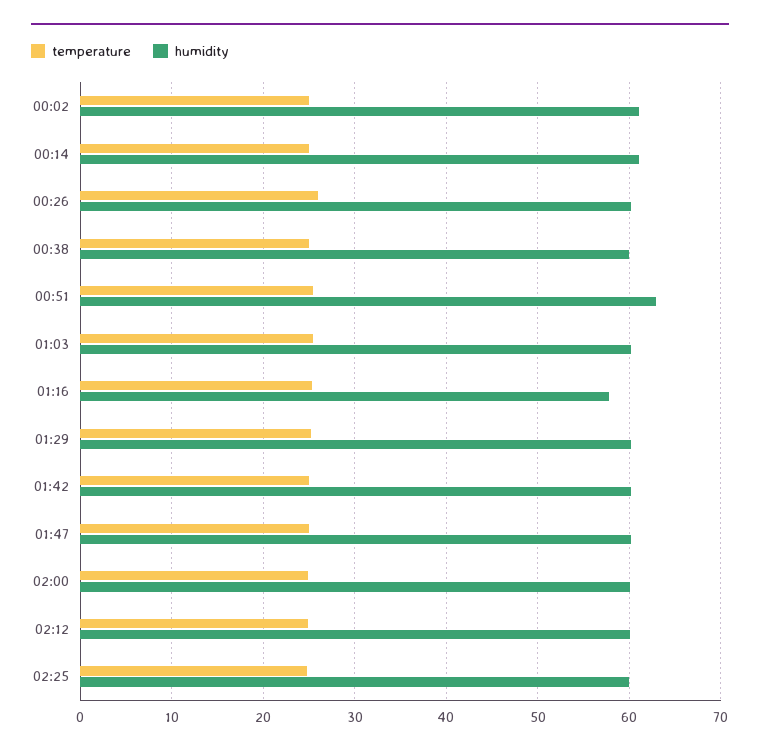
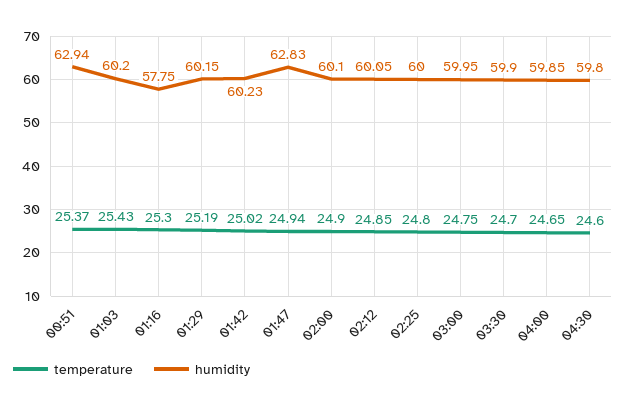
temperature, 00:02: 25 -> none
humidity, 00:02: 61 -> none
temperature, 00:14: 25 -> none
humidity, 00:14: 61 -> none
temperature, 00:26: 26 -> none
humidity, 00:26: 60 -> none
temperature, 00:38: 25 -> none
humidity, 00:38: 60 -> none
humidity, 01:47: 60 -> 62.83
temperature, 03:00: none -> 24.75
humidity, 03:00: none -> 59.95
temperature, 03:30: none -> 24.7
humidity, 03:30: none -> 59.9
temperature, 04:00: none -> 24.65
humidity, 04:00: none -> 59.85
temperature, 04:30: none -> 24.6
humidity, 04:30: none -> 59.8

